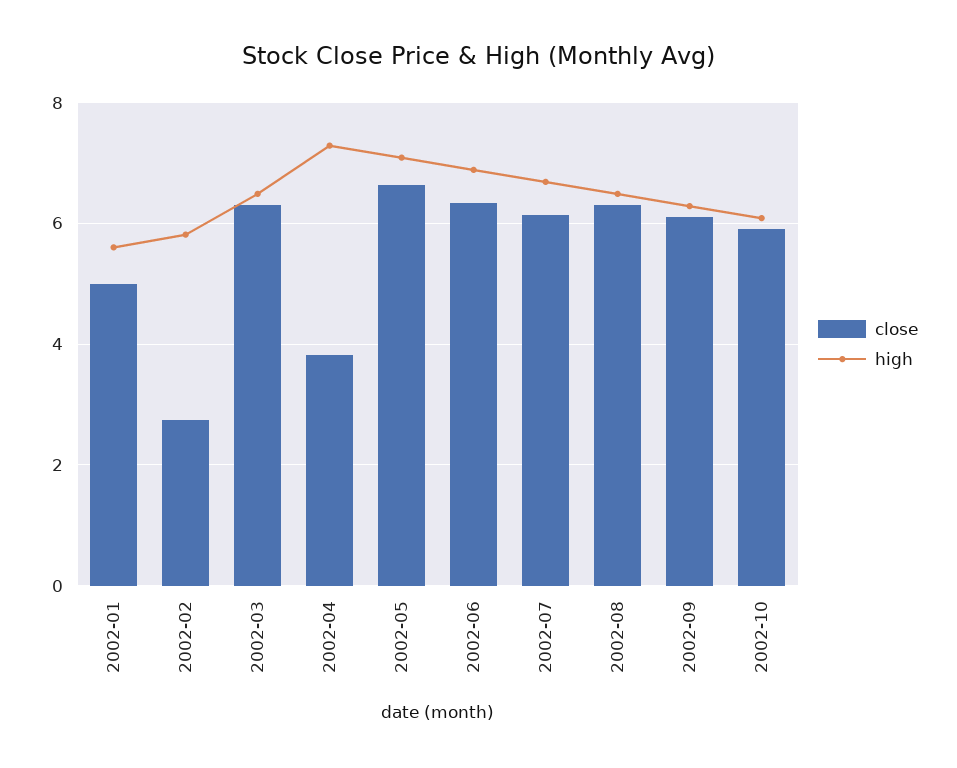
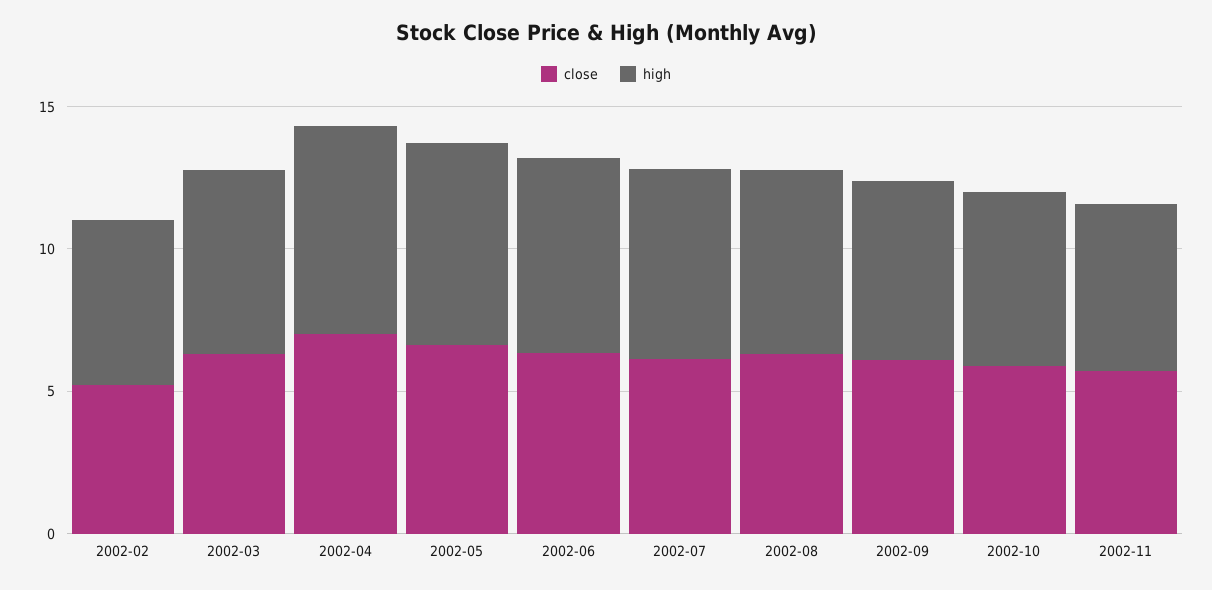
close, 2002-01: 5 -> none
high, 2002-01: 5.6 -> none
close, 2002-02: 2.8 -> 5
close, 2002-04: 3.8 -> 7
close, 2002-11: none -> 6
high, 2002-11: none -> 6

